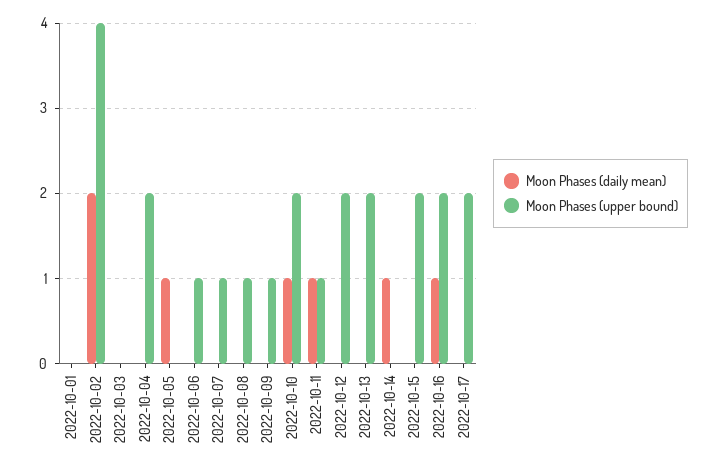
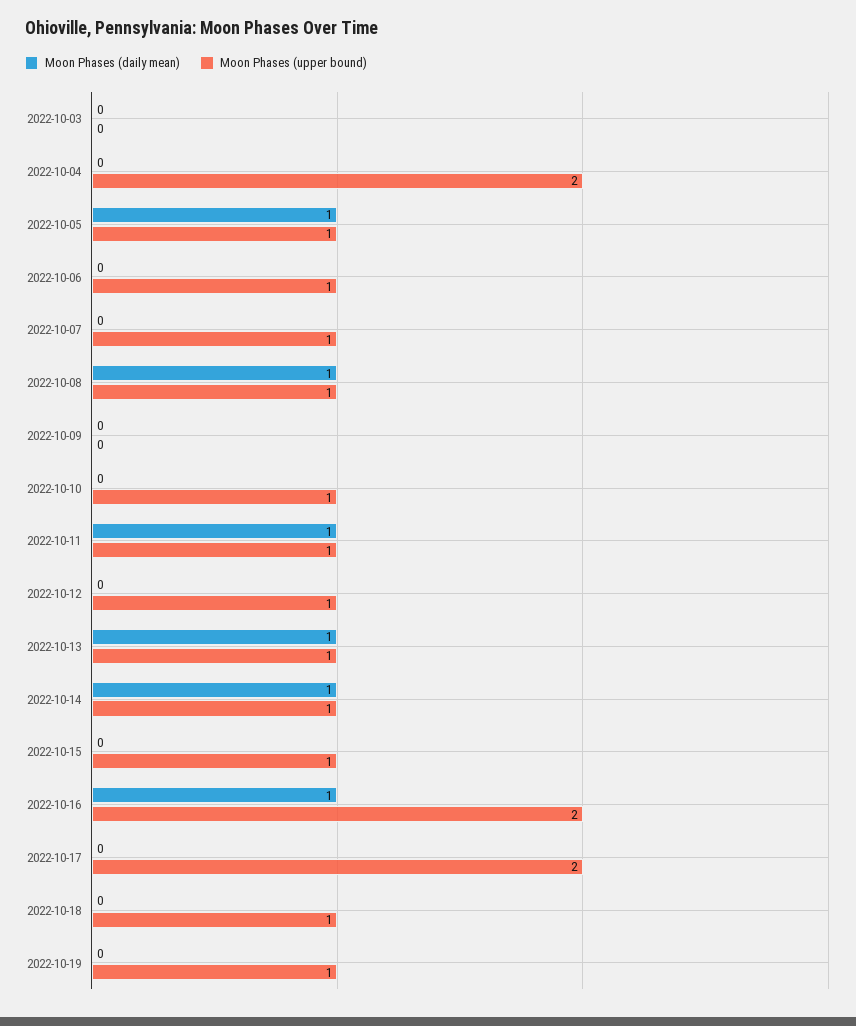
Moon Phases (daily mean), 2022-10-01: 0 -> none
Moon Phases (upper bound), 2022-10-01: 0 -> none
Moon Phases (daily mean), 2022-10-02: 2 -> none
Moon Phases (upper bound), 2022-10-02: 4 -> none
Moon Phases (upper bound), 2022-10-05: 0 -> 1
Moon Phases (daily mean), 2022-10-08: 0 -> 1
Moon Phases (upper bound), 2022-10-09: 1 -> 0
Moon Phases (daily mean), 2022-10-10: 1 -> 0
Moon Phases (upper bound), 2022-10-10: 2 -> 1
Moon Phases (upper bound), 2022-10-12: 2 -> 1
Moon Phases (daily mean), 2022-10-13: 0 -> 1
Moon Phases (upper bound), 2022-10-13: 2 -> 1
Moon Phases (upper bound), 2022-10-14: 0 -> 1
Moon Phases (upper bound), 2022-10-15: 2 -> 1
Moon Phases (daily mean), 2022-10-18: none -> 0
Moon Phases (upper bound), 2022-10-18: none -> 1
Moon Phases (daily mean), 2022-10-19: none -> 0
Moon Phases (upper bound), 2022-10-19: none -> 1

